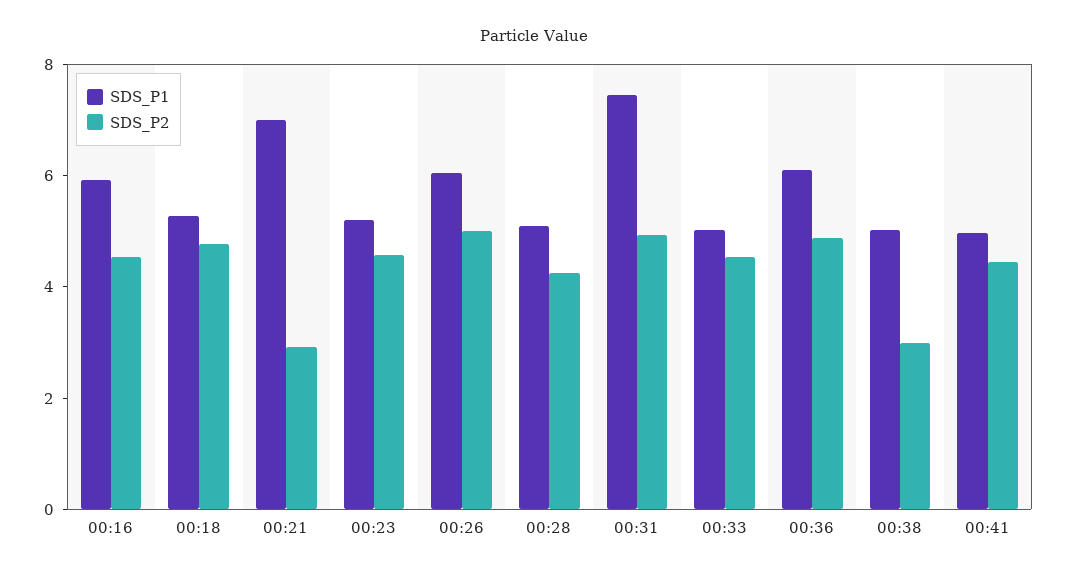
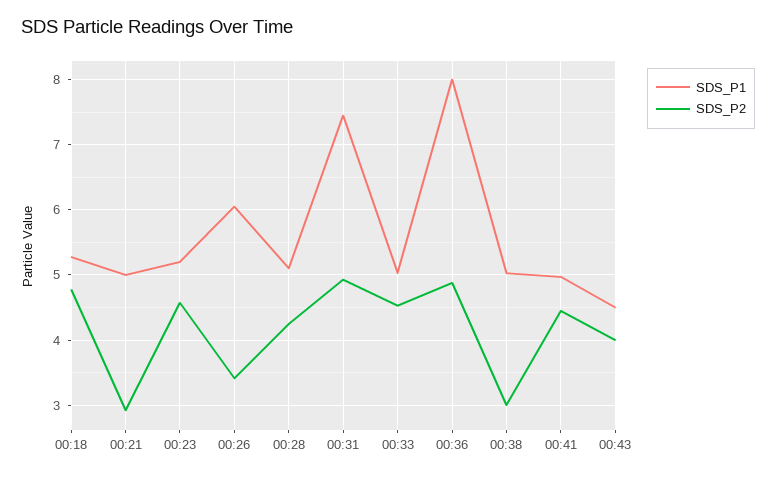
SDS_P1, 00:16: 6 -> none
SDS_P2, 00:16: 4.5 -> none
SDS_P1, 00:21: 7 -> 5
SDS_P2, 00:26: 5 -> 3.4
SDS_P1, 00:36: 6 -> 8
SDS_P1, 00:43: none -> 4.5
SDS_P2, 00:43: none -> 4

